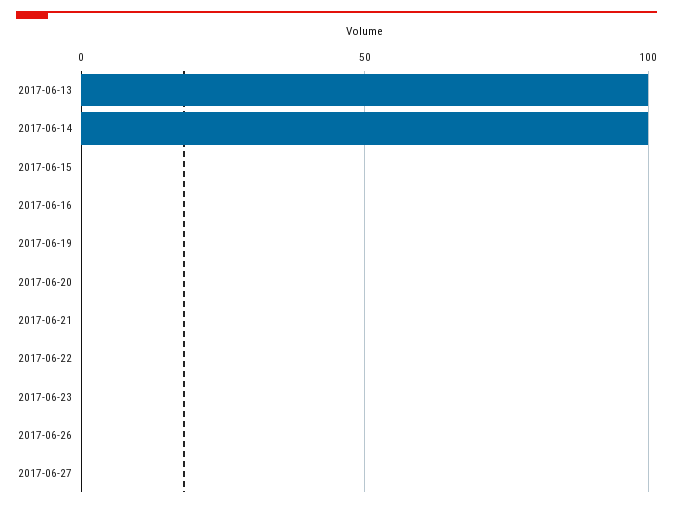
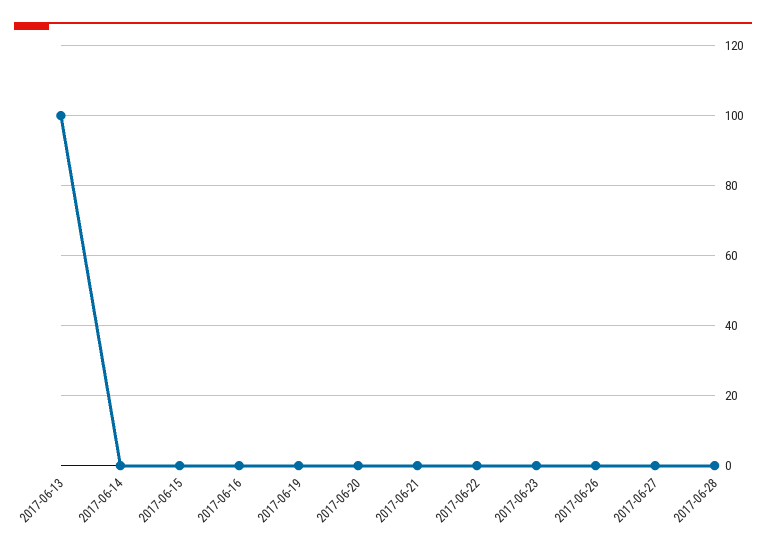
2017-06-14: 100 -> 0
2017-06-28: none -> 0

